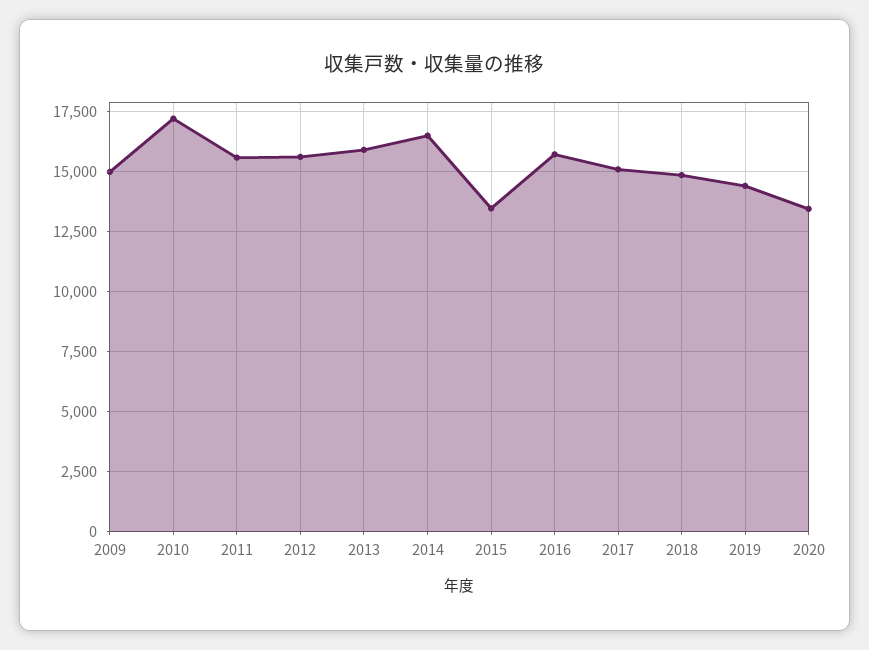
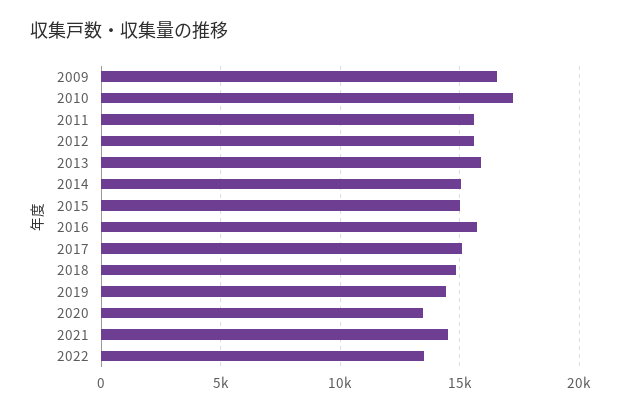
2009: 15000 -> 16500
2014: 16500 -> 15000
2015: 13500 -> 15000
2021: none -> 14500
2022: none -> 13500

